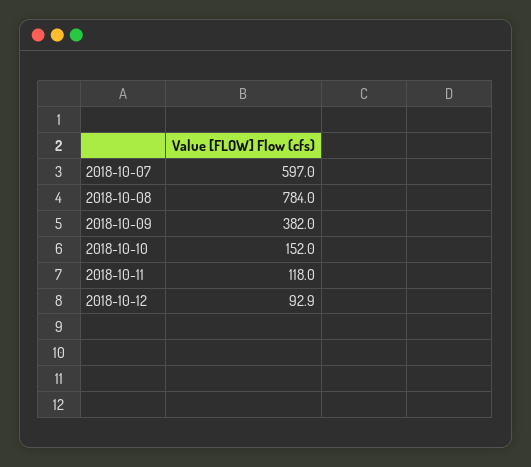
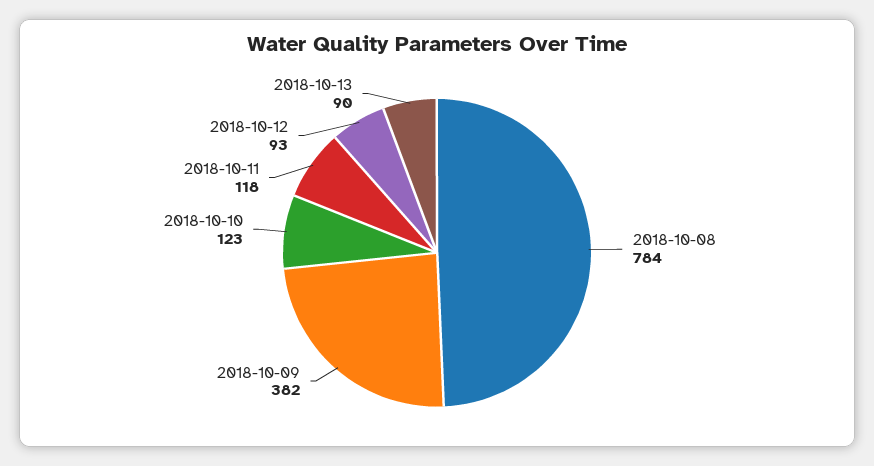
2018-10-07: 597 -> none
2018-10-10: 152 -> 123
2018-10-13: none -> 90

